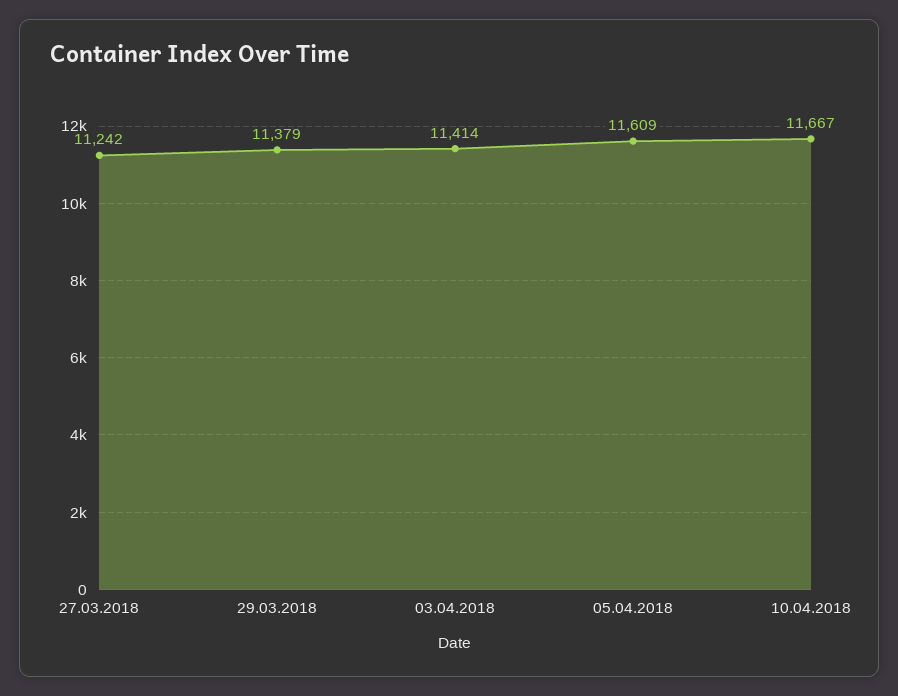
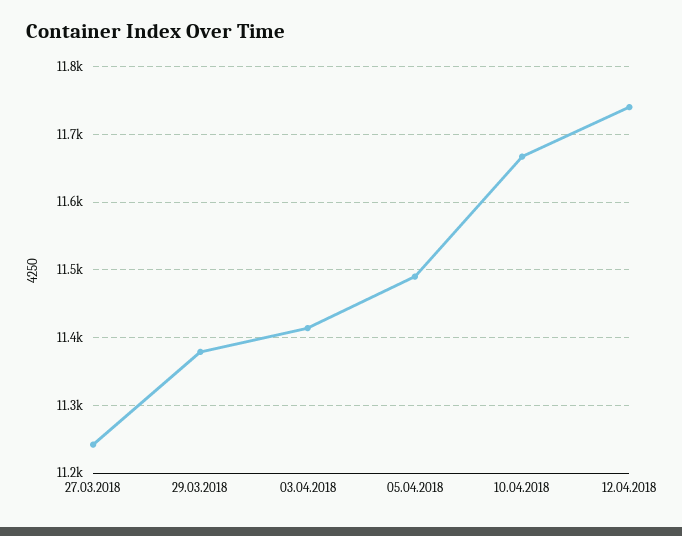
05.04.2018: 11609 -> 11490
12.04.2018: none -> 11740

